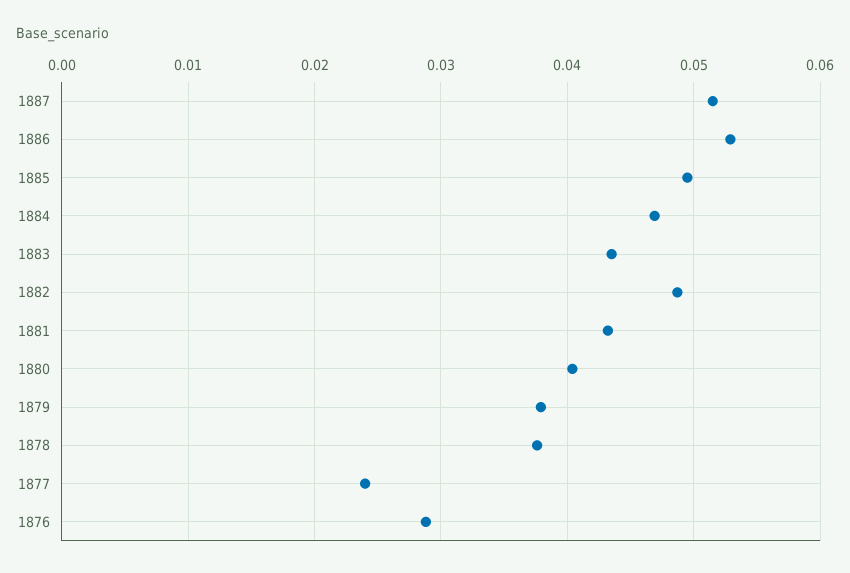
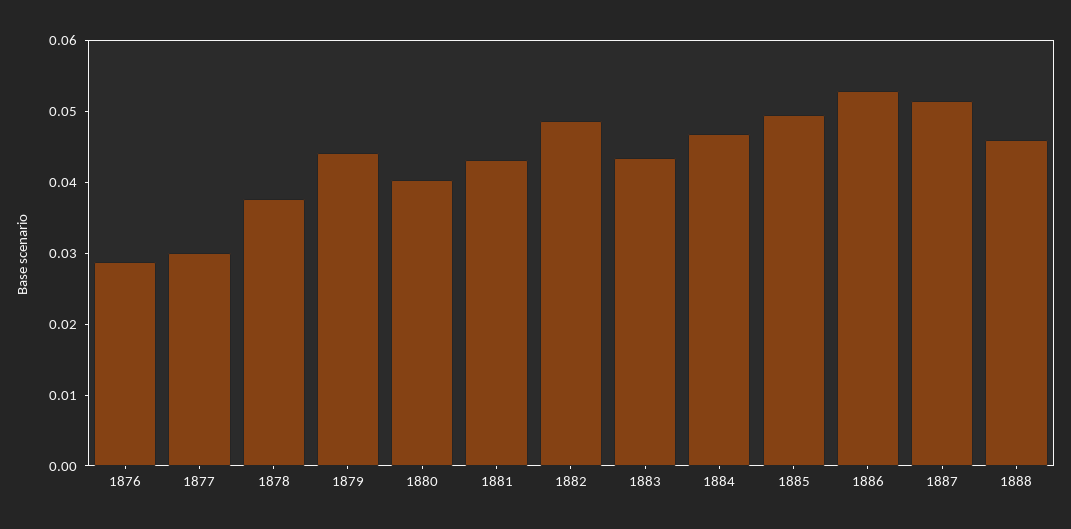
1879: 0.038 -> 0.044
1877: 0.024 -> 0.03
1888: none -> 0.046

